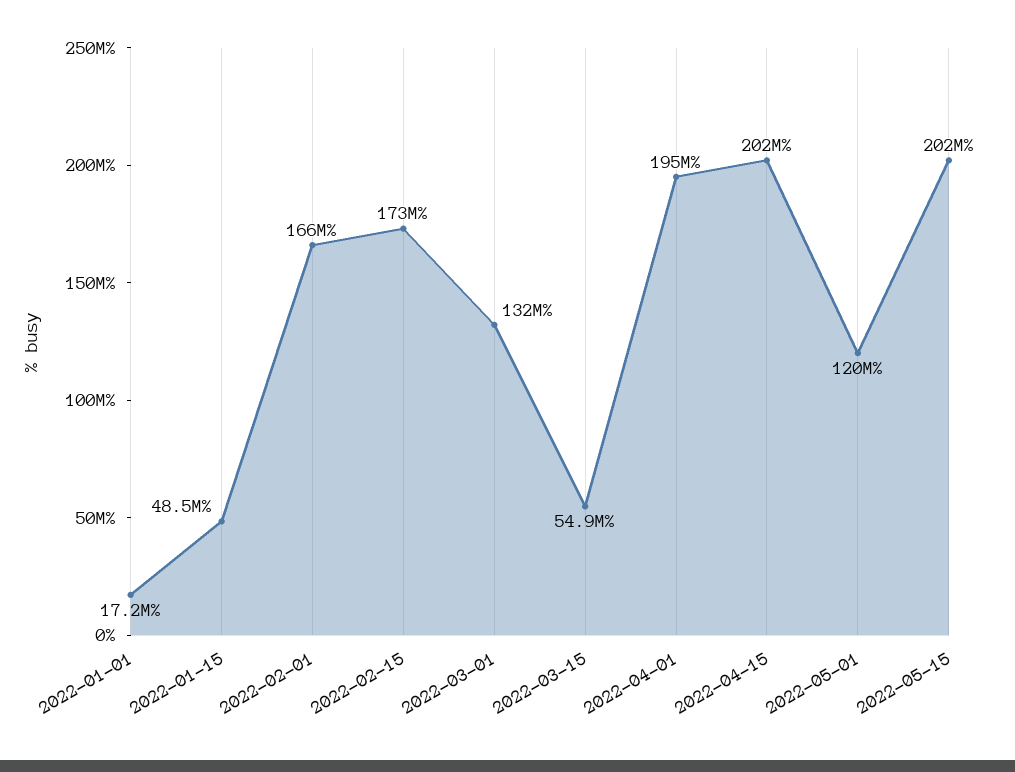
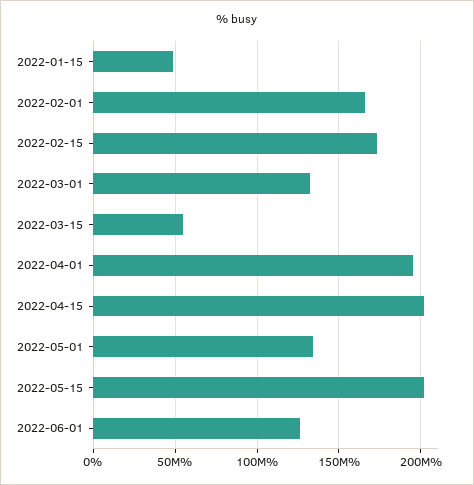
2022-01-01: 17200000 -> none
2022-05-01: 120000000 -> 135000000
2022-06-01: none -> 125000000

